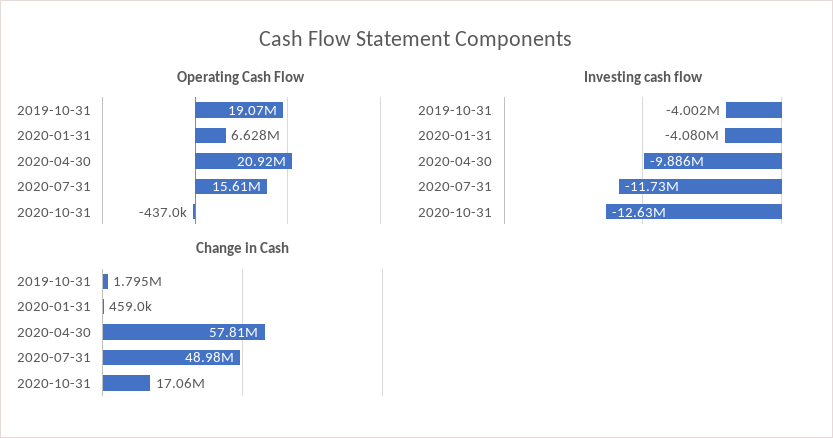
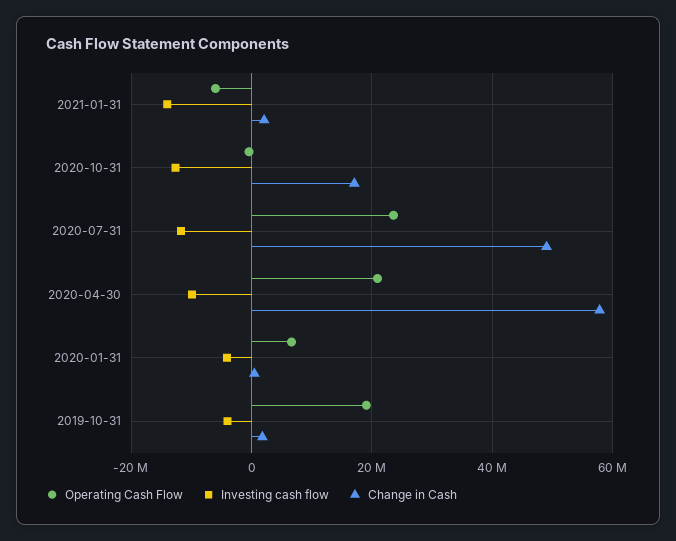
Operating Cash Flow, 2020-07-31: 15610000 -> 24000000
Operating Cash Flow, 2021-01-31: none -> -6000000
Investing cash flow, 2021-01-31: none -> -14000000
Change in Cash, 2021-01-31: none -> 2000000

